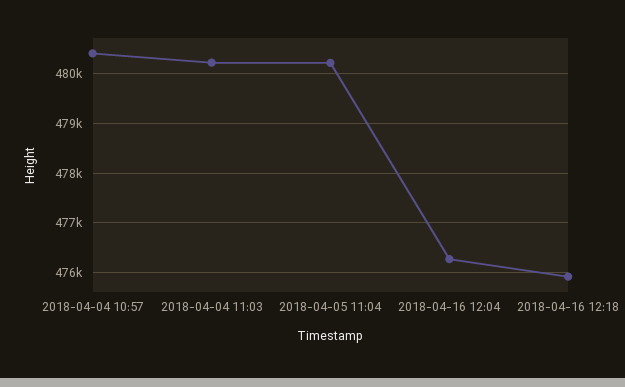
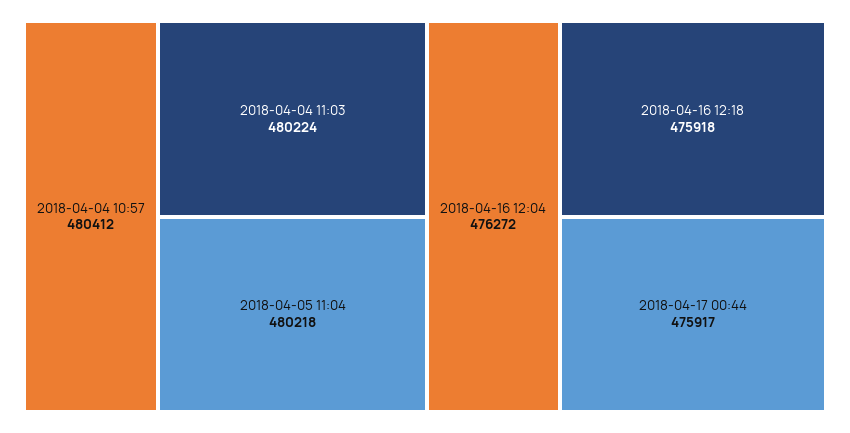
2018-04-17 00:44: none -> 475917

